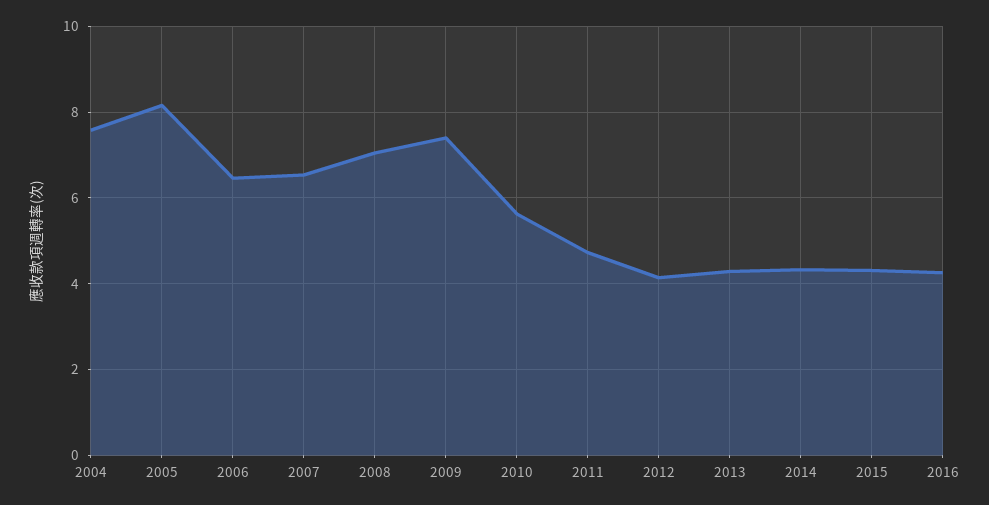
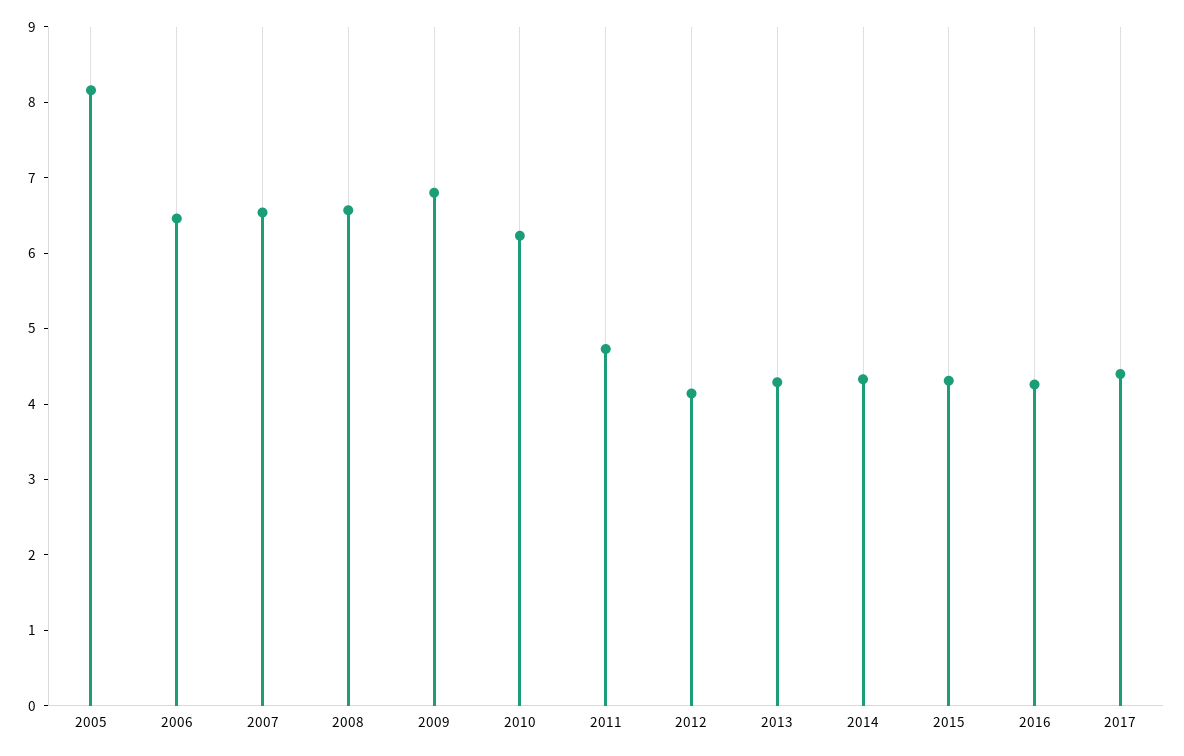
2004: 7.6 -> none
2008: 7 -> 6.6
2009: 7.4 -> 6.8
2010: 5.6 -> 6.2
2017: none -> 4.4

